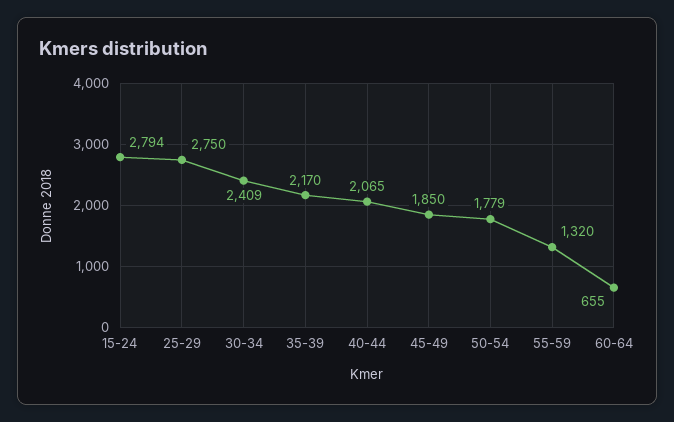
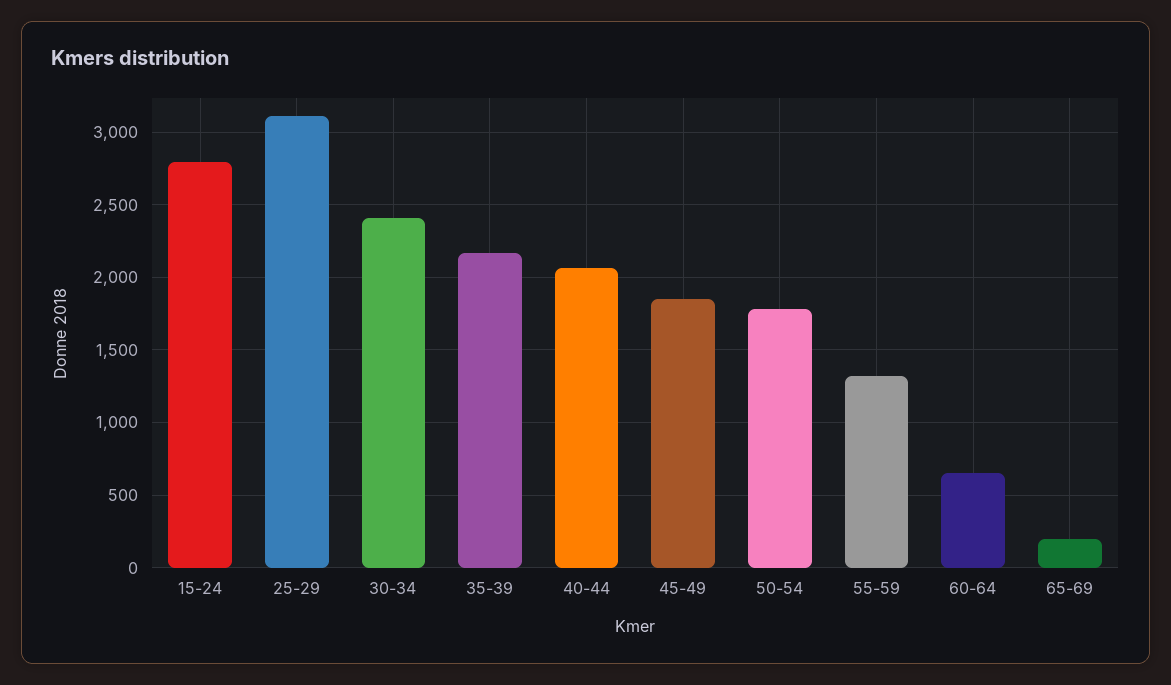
25-29: 2750 -> 3100
65-69: none -> 200

